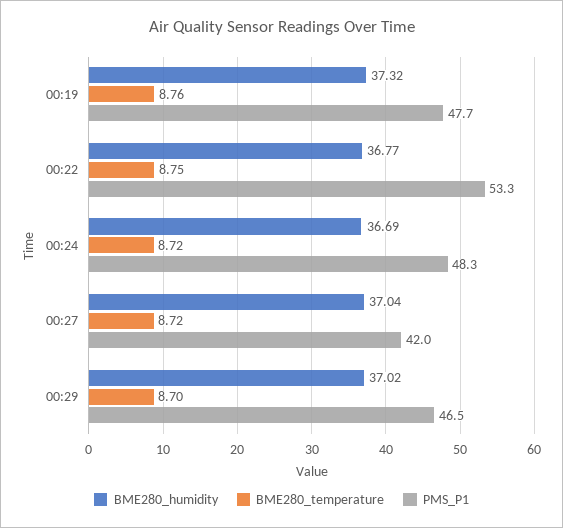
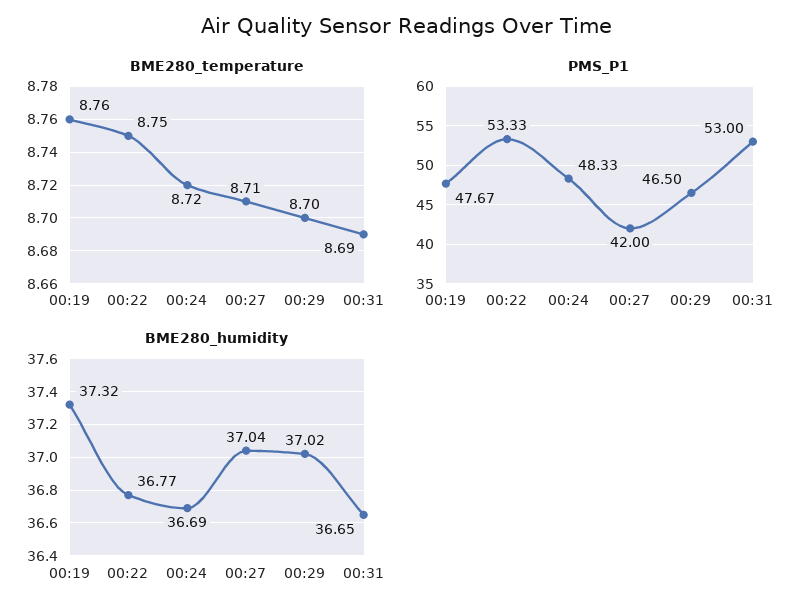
BME280_temperature, 00:27: 8.72 -> 8.71
BME280_temperature, 00:31: none -> 8.69
PMS_P1, 00:31: none -> 53
BME280_humidity, 00:31: none -> 36.65

